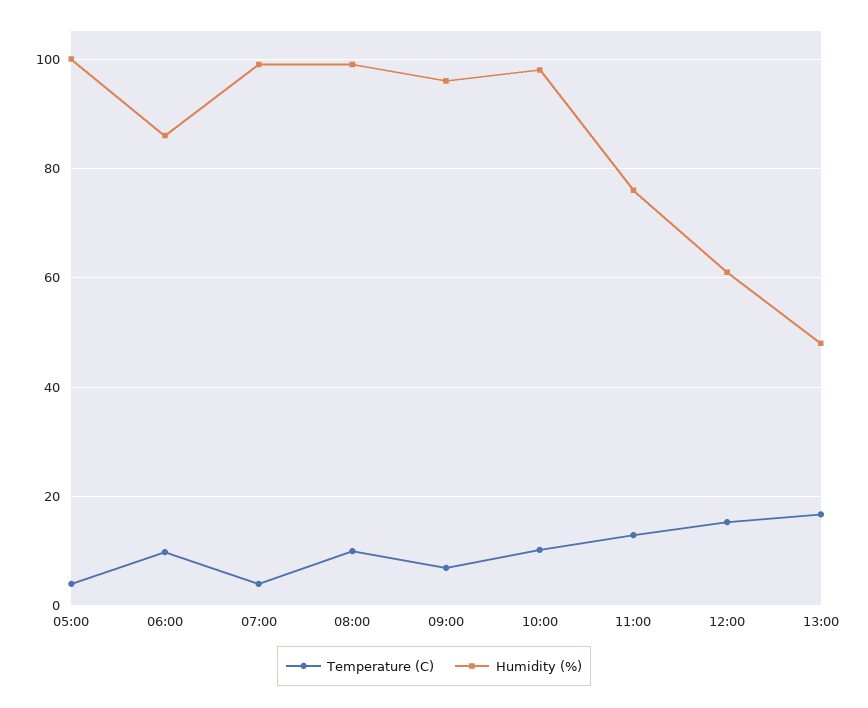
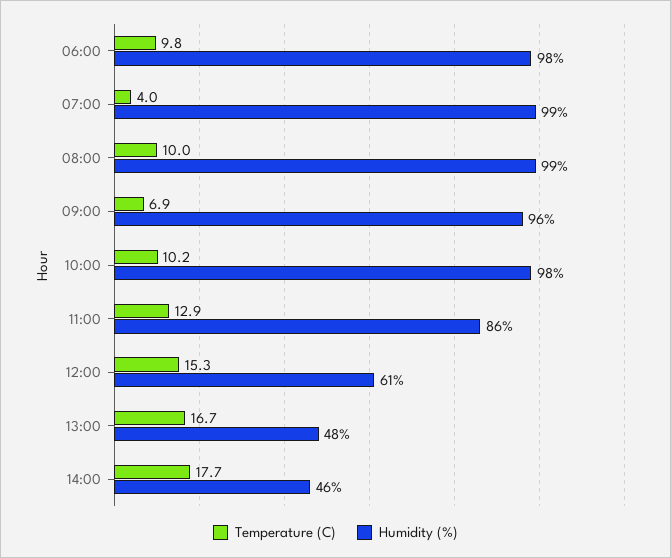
Temperature (C), 05:00: 4 -> none
Humidity (%), 05:00: 100 -> none
Humidity (%), 06:00: 86 -> 98
Humidity (%), 11:00: 76 -> 86
Temperature (C), 14:00: none -> 17.7
Humidity (%), 14:00: none -> 46

